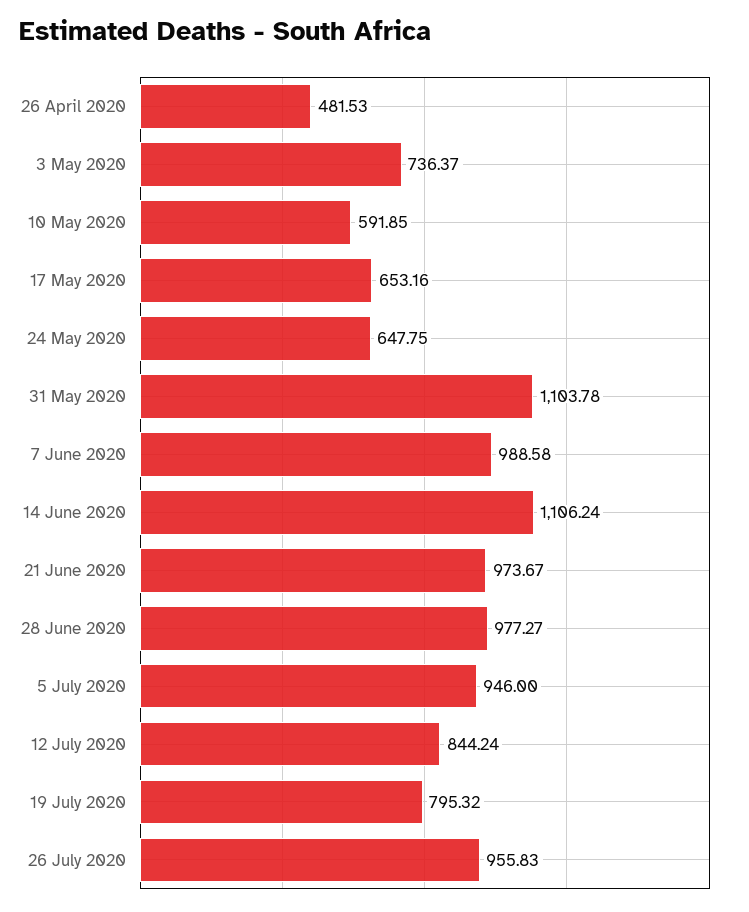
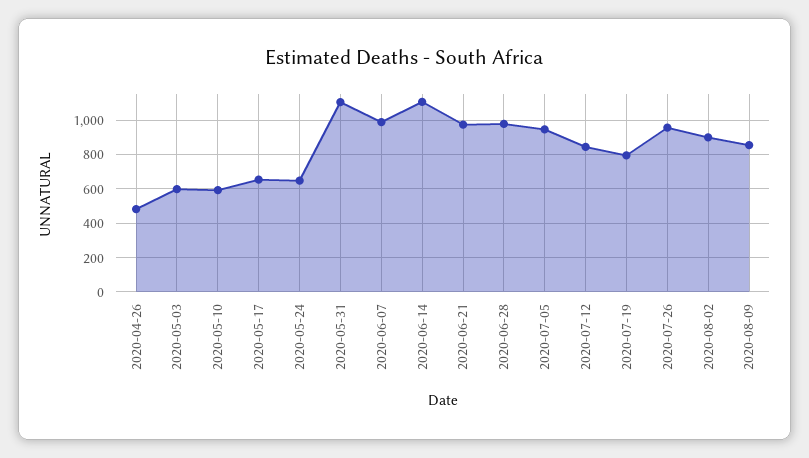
3 May 2020: 736.37 -> 600
2020-08-02: none -> 900
2020-08-09: none -> 850

